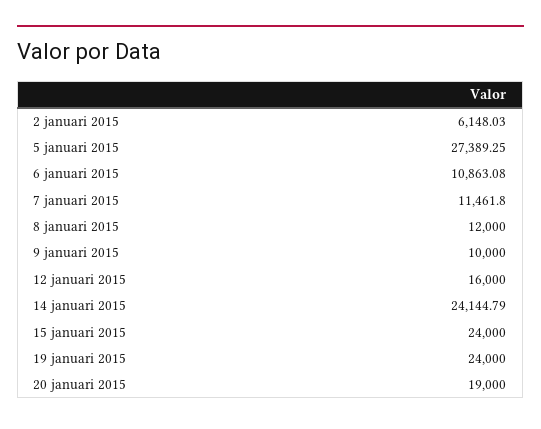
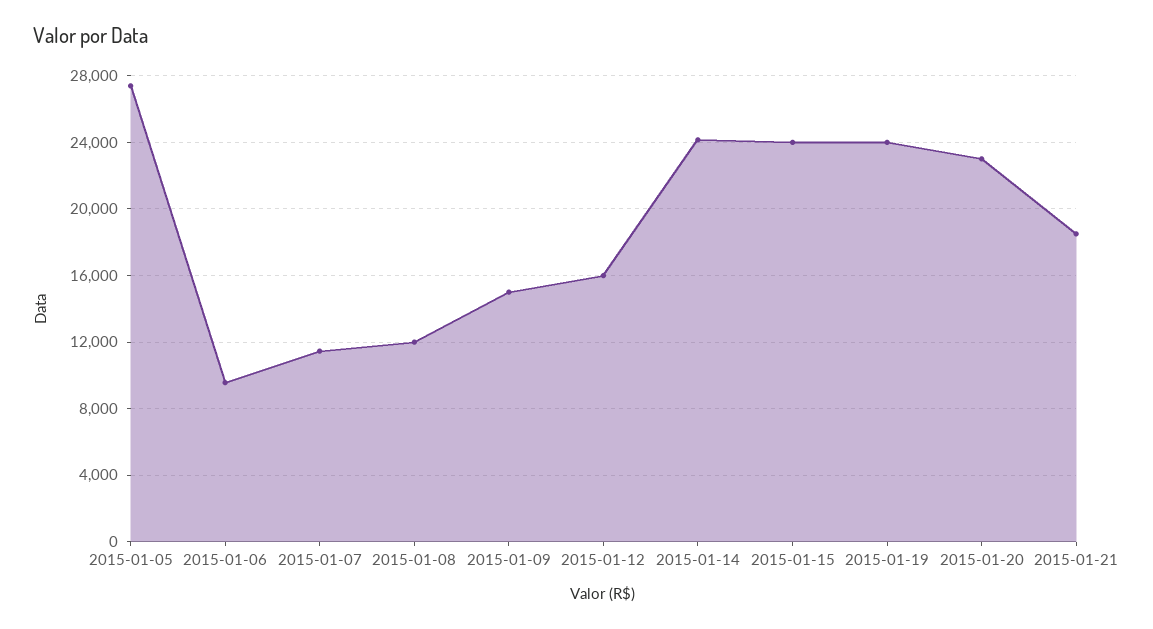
2 januari 2015: 6148.03 -> none
6 januari 2015: 10863.08 -> 9500
9 januari 2015: 10000 -> 15000
20 januari 2015: 19000 -> 23000
2015-01-21: none -> 18500

